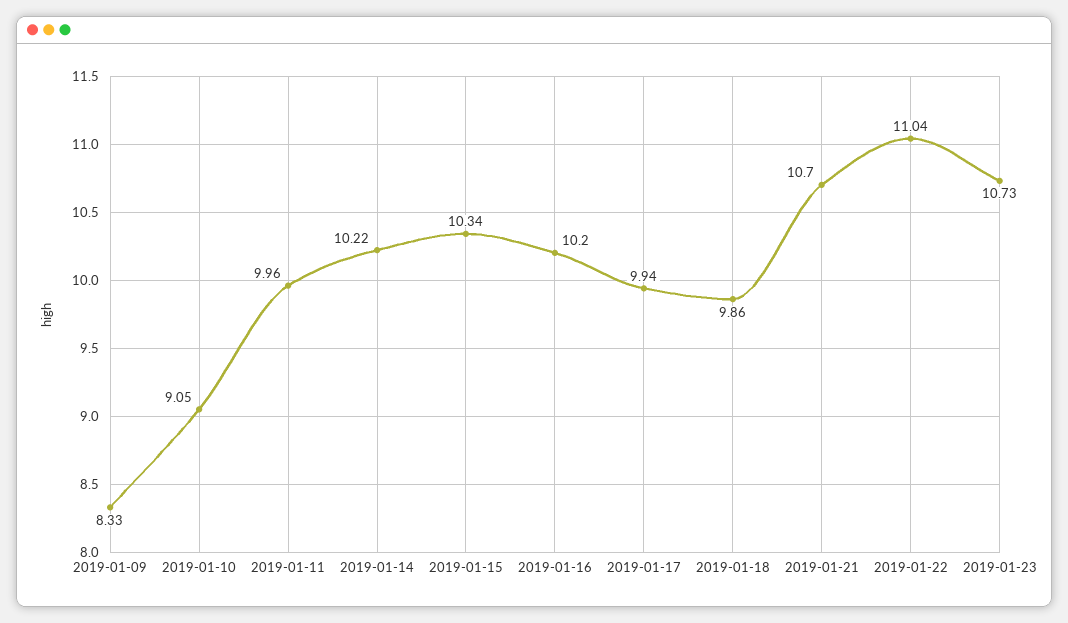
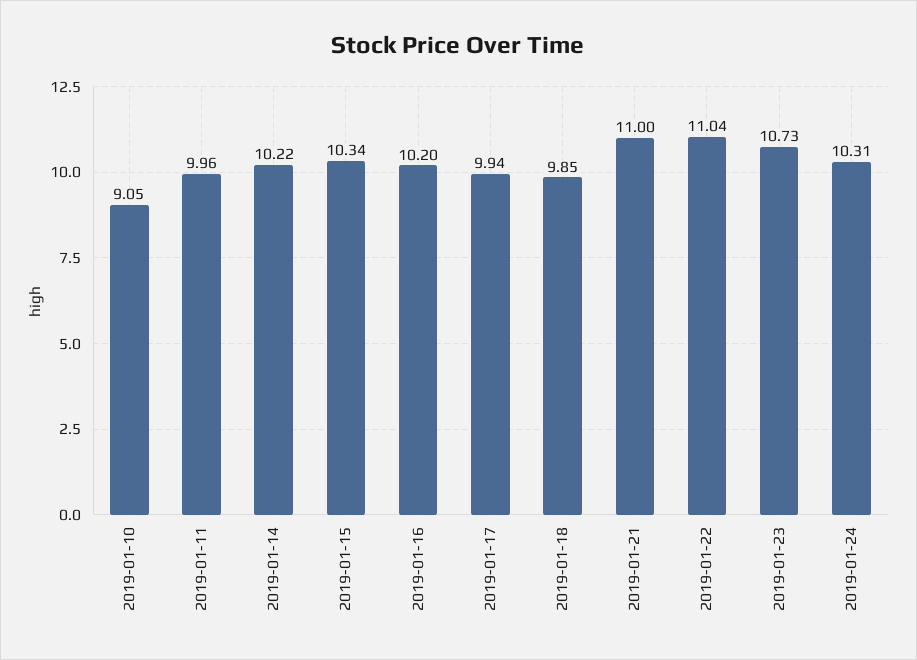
2019-01-09: 8.33 -> none
2019-01-18: 9.86 -> 9.85
2019-01-21: 10.7 -> 11
2019-01-24: none -> 10.31

